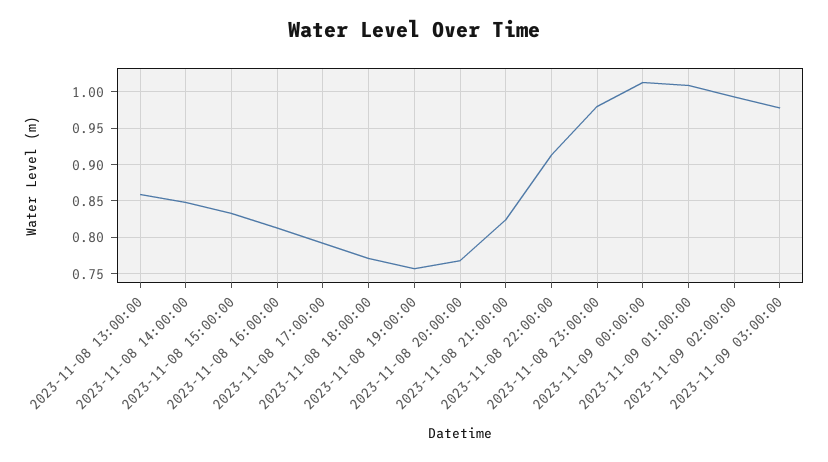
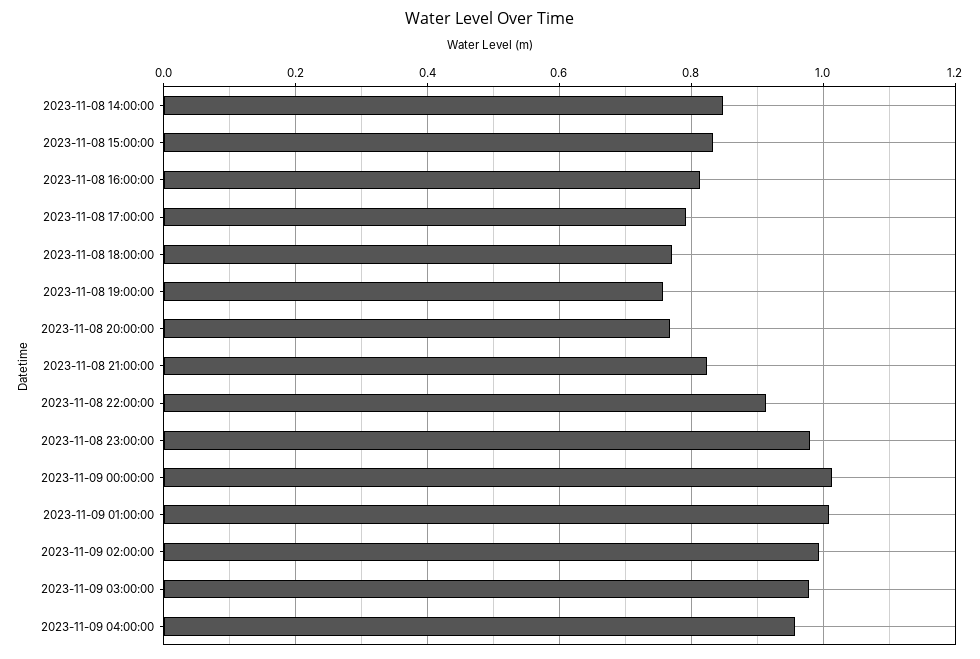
2023-11-08 13:00:00: 0.86 -> none
2023-11-09 04:00:00: none -> 0.96

